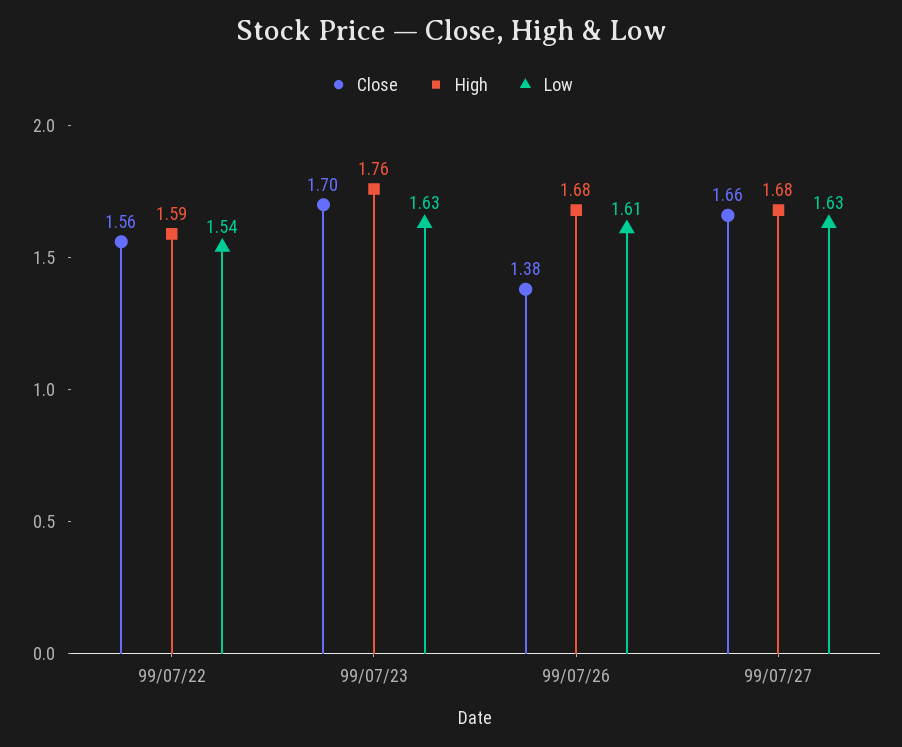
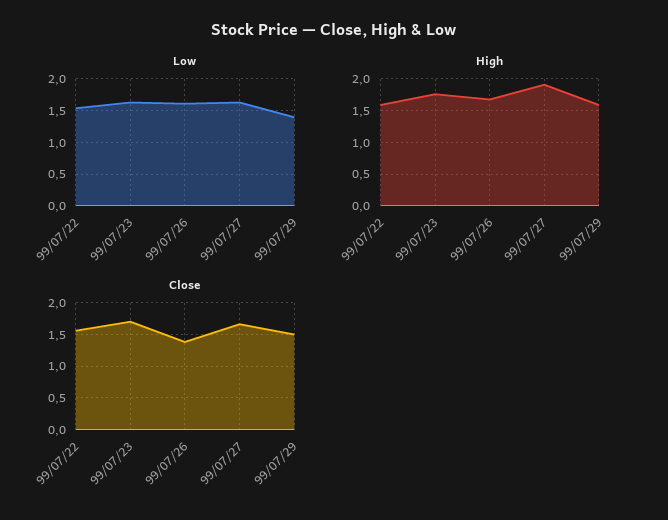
High, 99/07/27: 1.68 -> 1.9
Low, 99/07/29: none -> 1.4
High, 99/07/29: none -> 1.6
Close, 99/07/29: none -> 1.5

